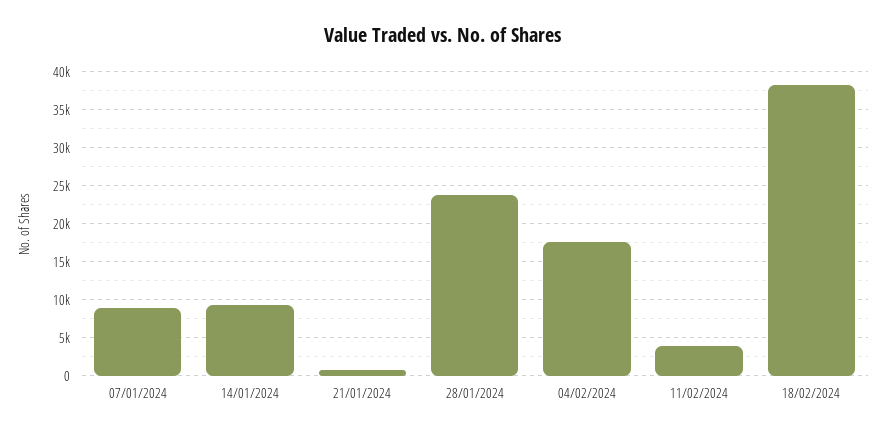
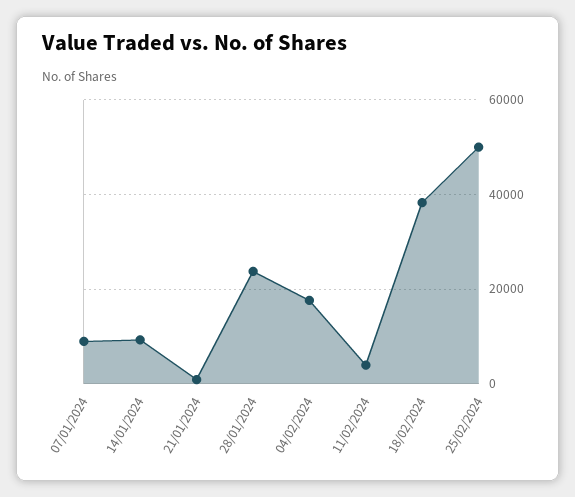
25/02/2024: none -> 50000

